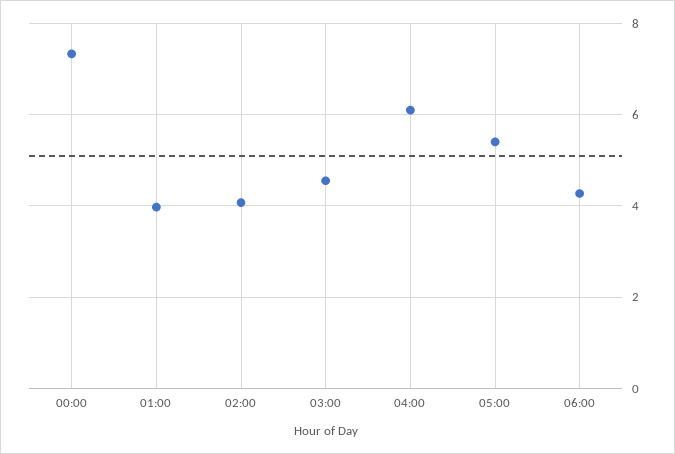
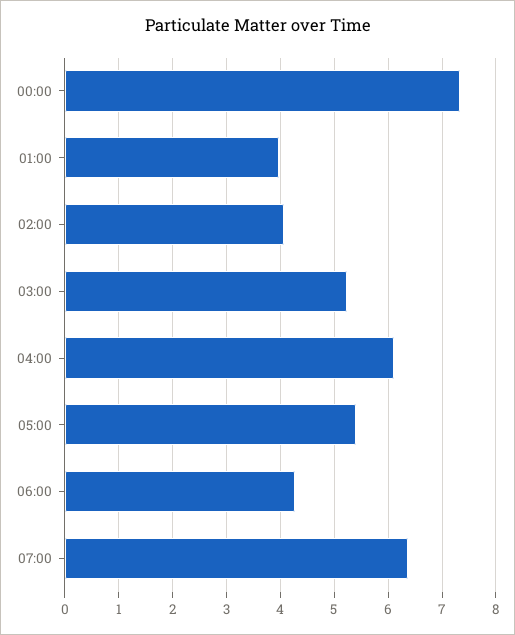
03:00: 4.6 -> 5.2
07:00: none -> 6.4

